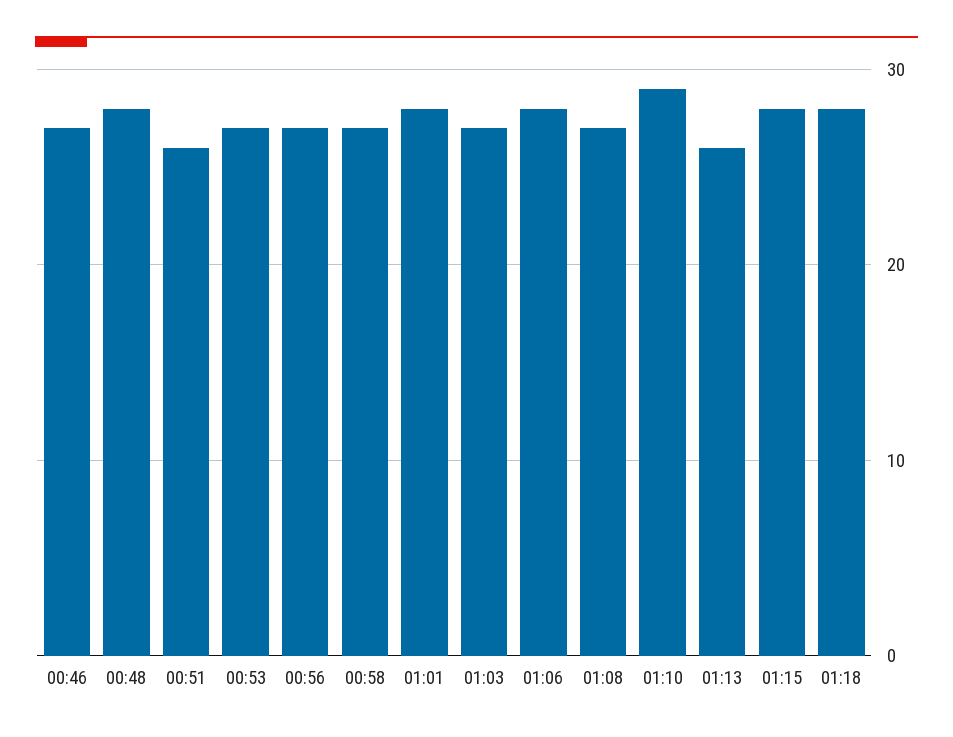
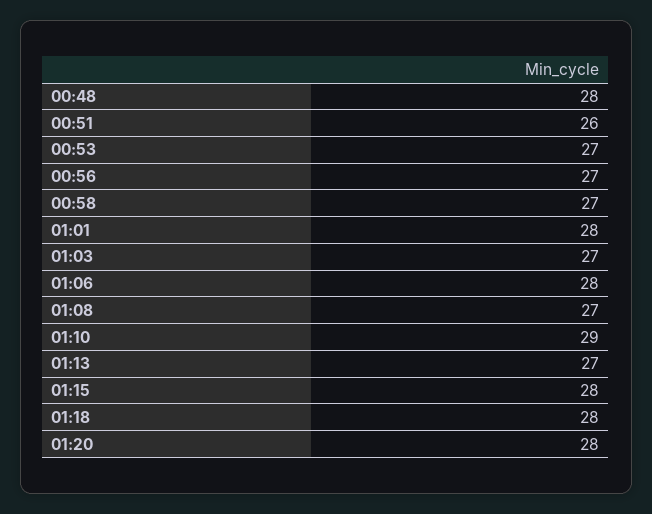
00:46: 27 -> none
01:13: 26 -> 27
01:20: none -> 28

